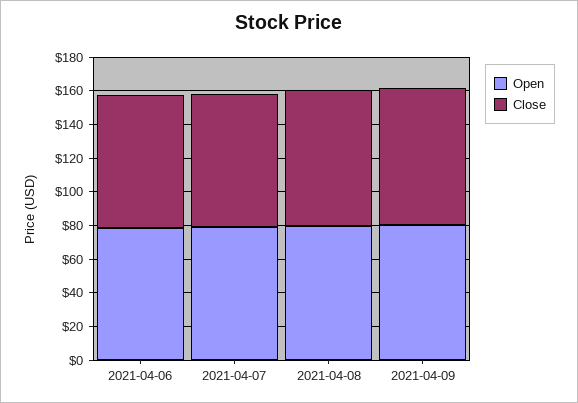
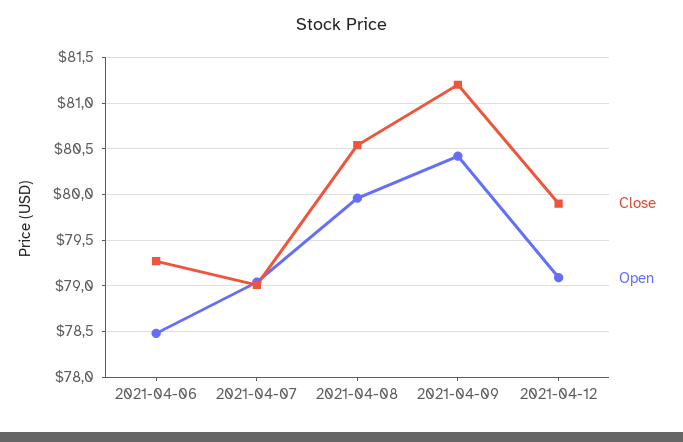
Close, 2021-04-12: none -> 79.9
Open, 2021-04-12: none -> 79.1

